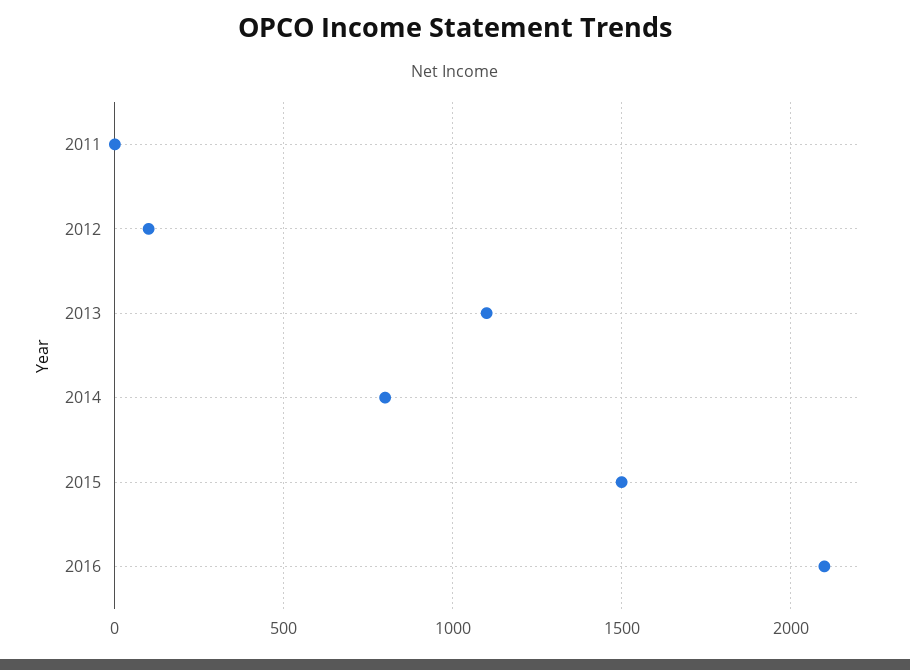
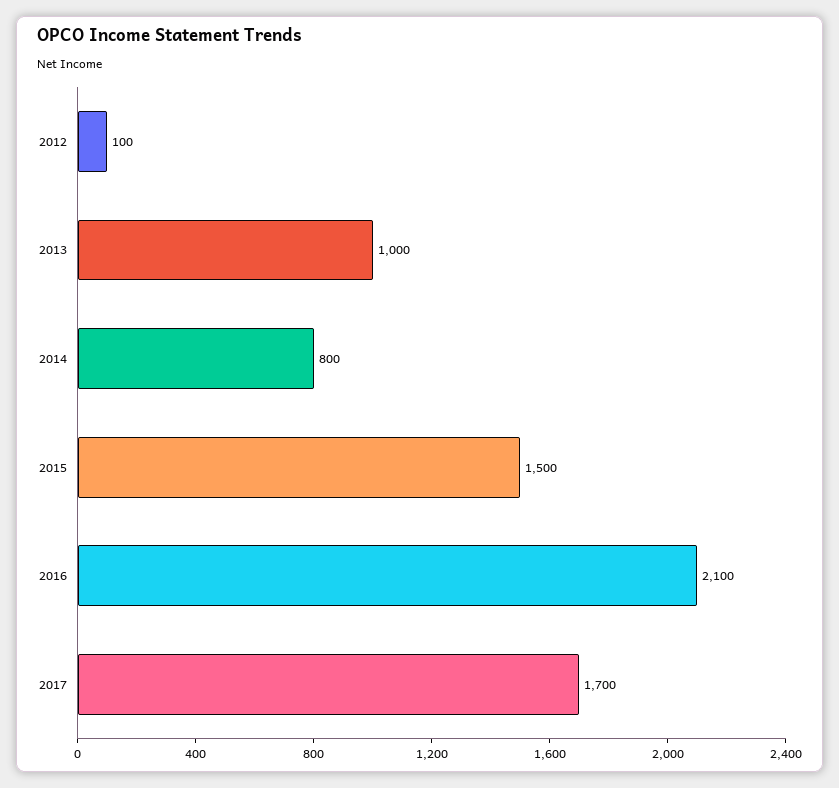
2011: 0 -> none
2013: 1100 -> 1000
2017: none -> 1700

